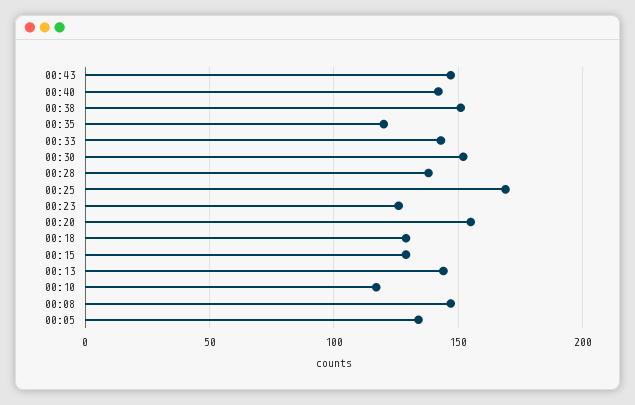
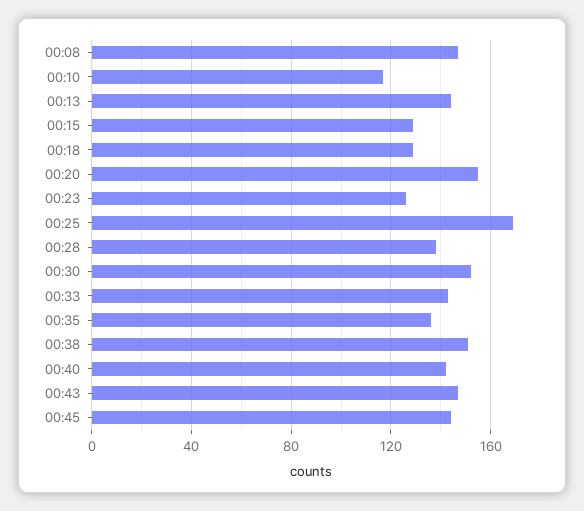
00:35: 120 -> 135
00:05: 135 -> none
00:45: none -> 145

